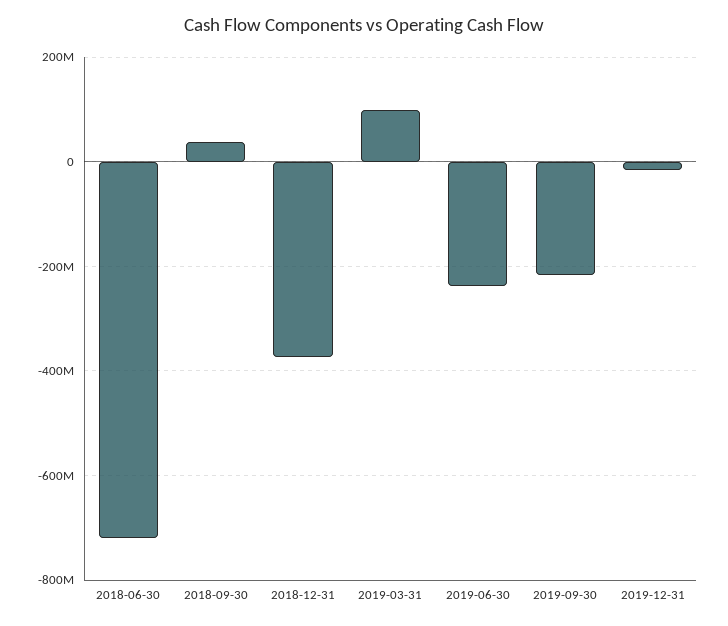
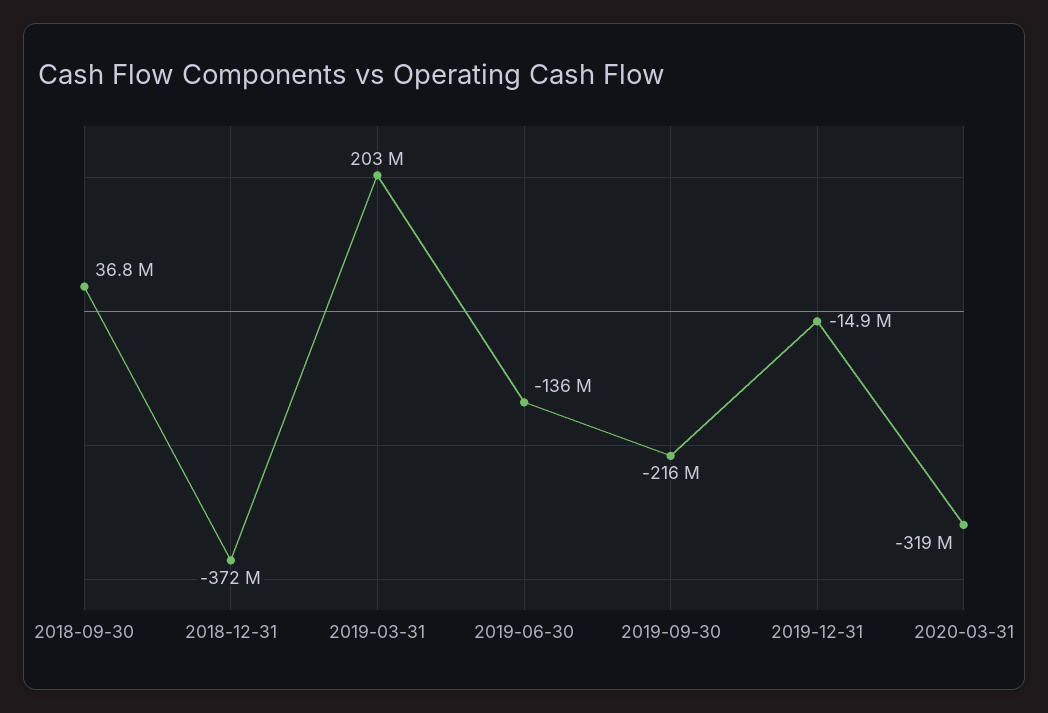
2018-06-30: -720000000 -> none
2019-03-31: 100000000 -> 203000000
2019-06-30: -240000000 -> -136000000
2020-03-31: none -> -319000000

